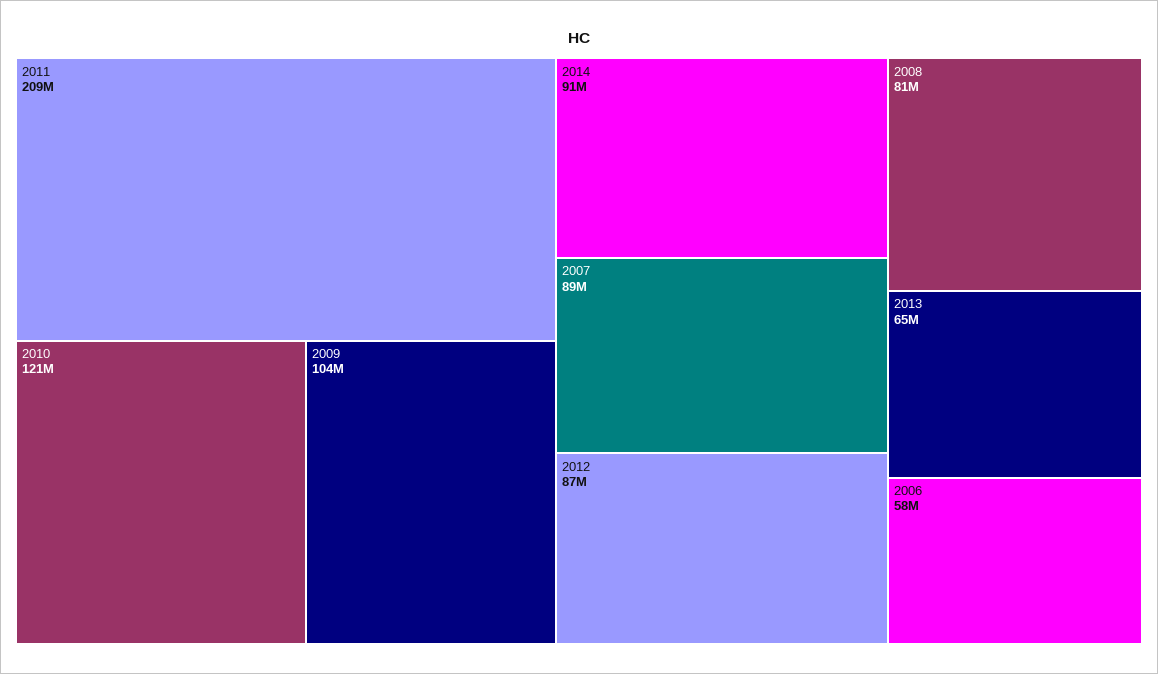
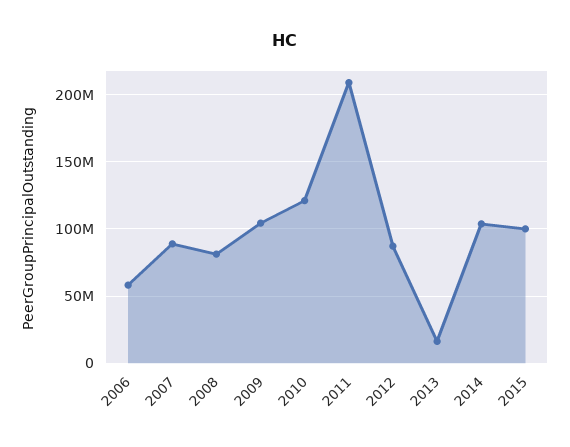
2014: 91000000 -> 105000000
2013: 65000000 -> 15000000
2015: none -> 100000000

